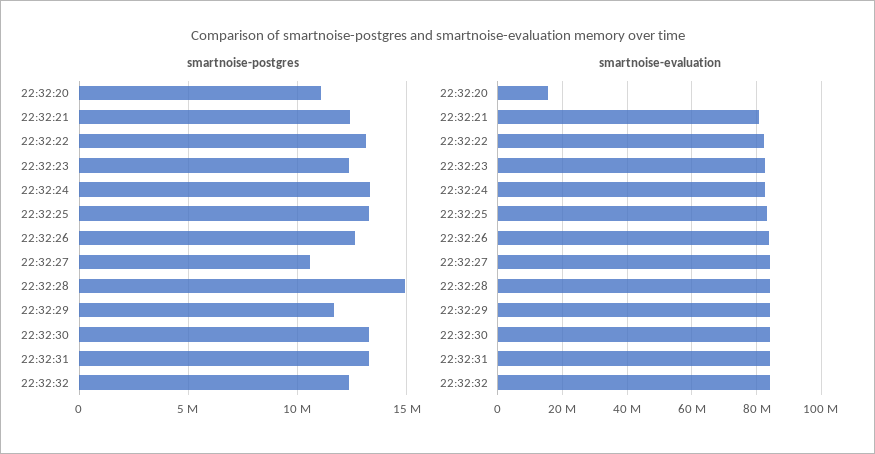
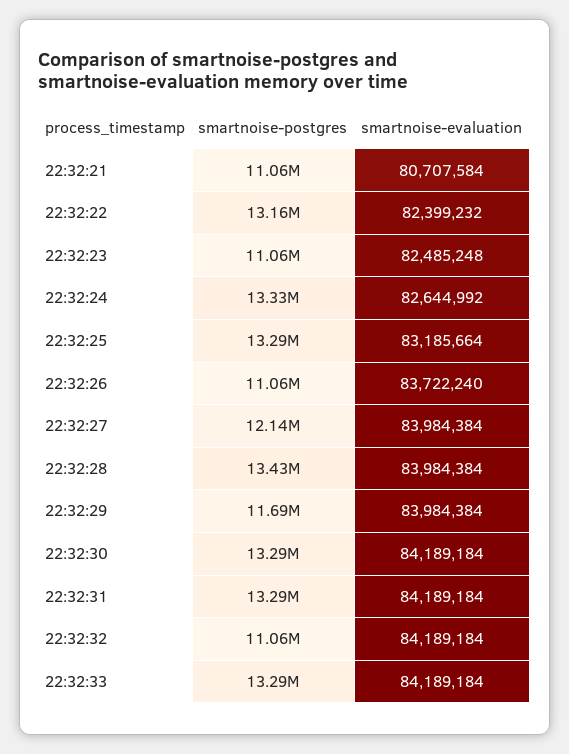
smartnoise-postgres, 22:32:20: 11000000 -> none
smartnoise-postgres, 22:32:21: 12500000 -> 11060000
smartnoise-postgres, 22:32:23: 12500000 -> 11060000
smartnoise-postgres, 22:32:26: 12500000 -> 11060000
smartnoise-postgres, 22:32:27: 10500000 -> 12140000
smartnoise-postgres, 22:32:28: 15000000 -> 13430000
smartnoise-postgres, 22:32:32: 12500000 -> 11060000
smartnoise-evaluation, 22:32:20: 16000000 -> none
smartnoise-postgres, 22:32:33: none -> 13290000
smartnoise-evaluation, 22:32:33: none -> 84189184

